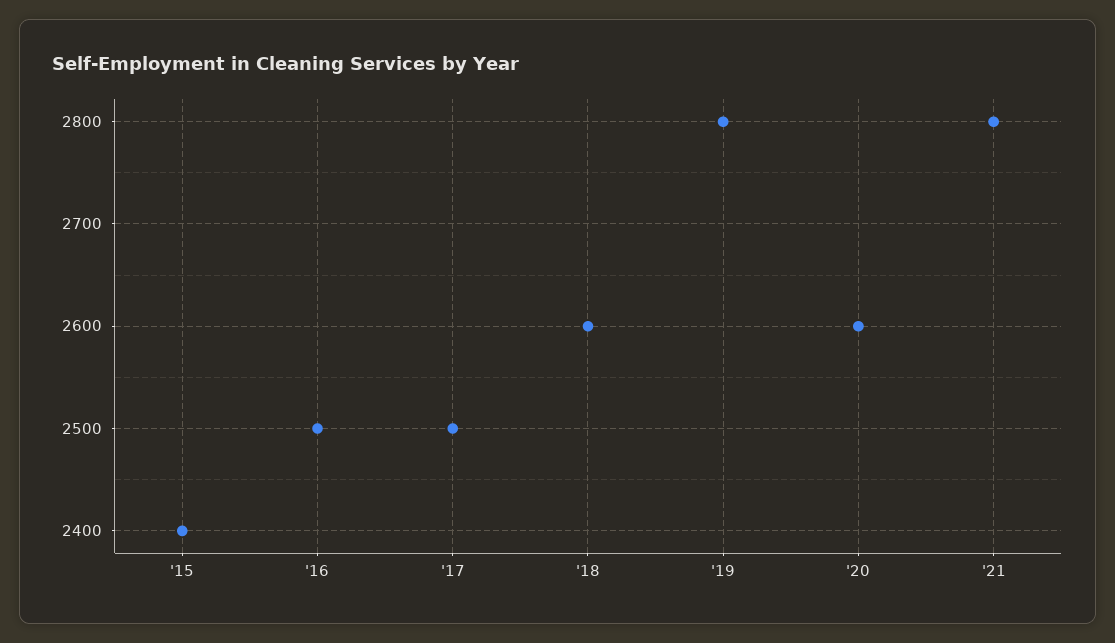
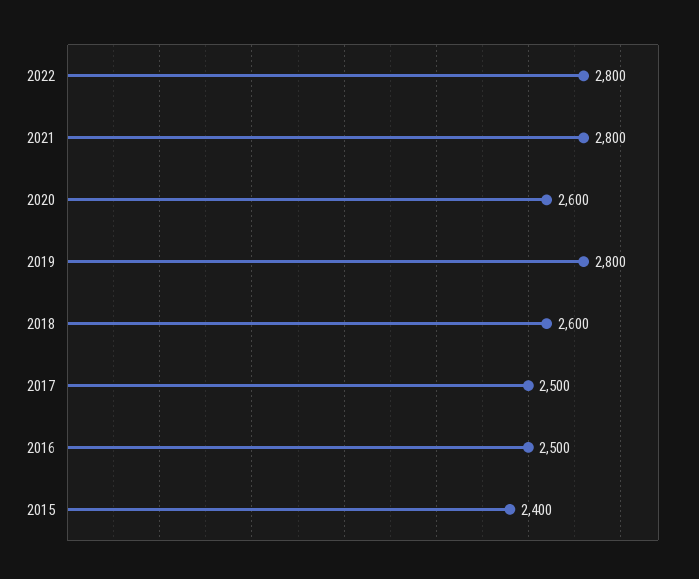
2022: none -> 2800

